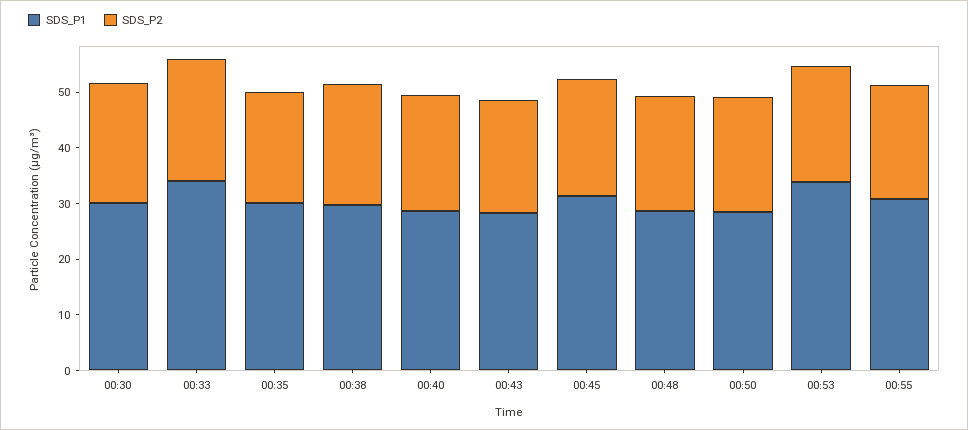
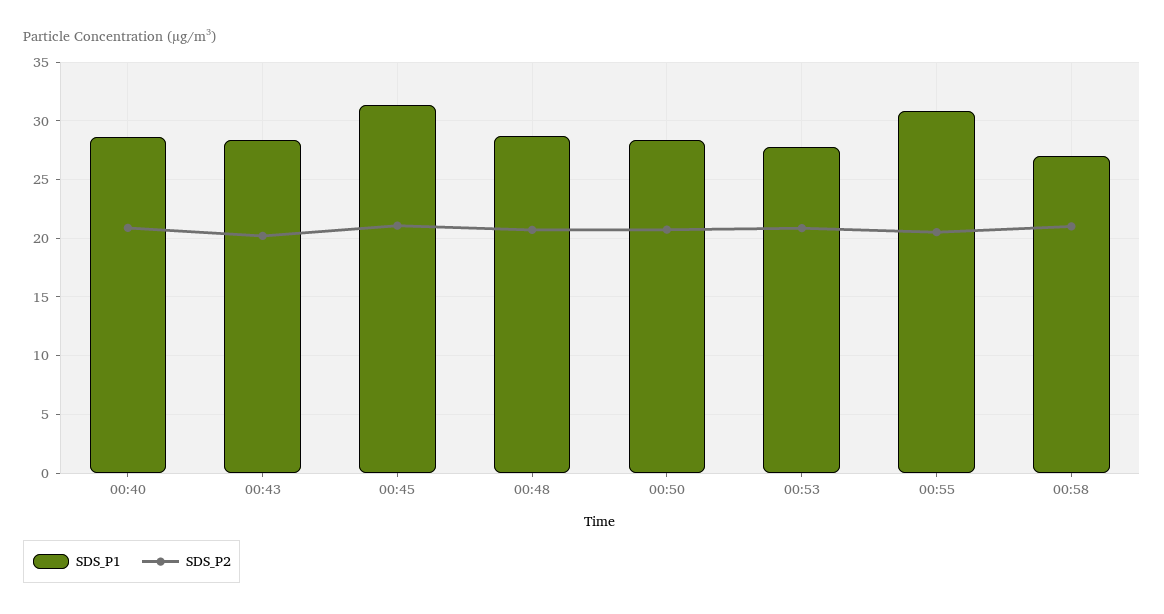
SDS_P1, 00:30: 30 -> none
SDS_P2, 00:30: 22 -> none
SDS_P1, 00:33: 34 -> none
SDS_P2, 00:33: 22 -> none
SDS_P1, 00:35: 30 -> none
SDS_P2, 00:35: 20 -> none
SDS_P1, 00:38: 30 -> none
SDS_P2, 00:38: 22 -> none
SDS_P1, 00:53: 34 -> 28
SDS_P1, 00:58: none -> 27
SDS_P2, 00:58: none -> 21

